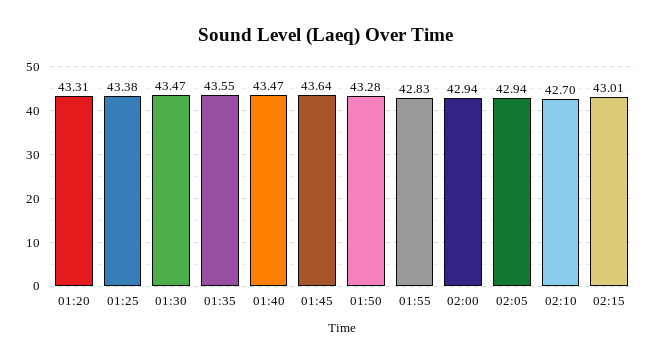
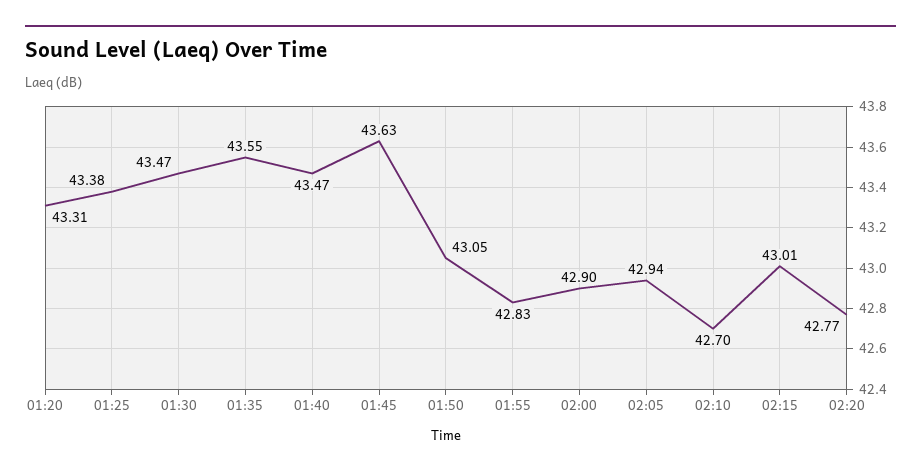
01:45: 43.64 -> 43.63
01:50: 43.28 -> 43.05
02:00: 42.94 -> 42.9
02:20: none -> 42.77

